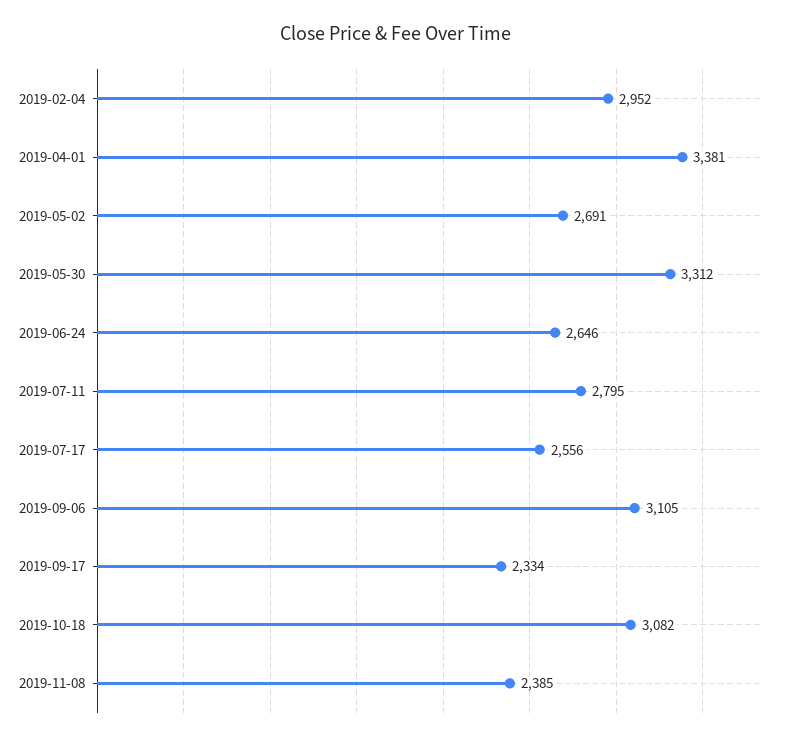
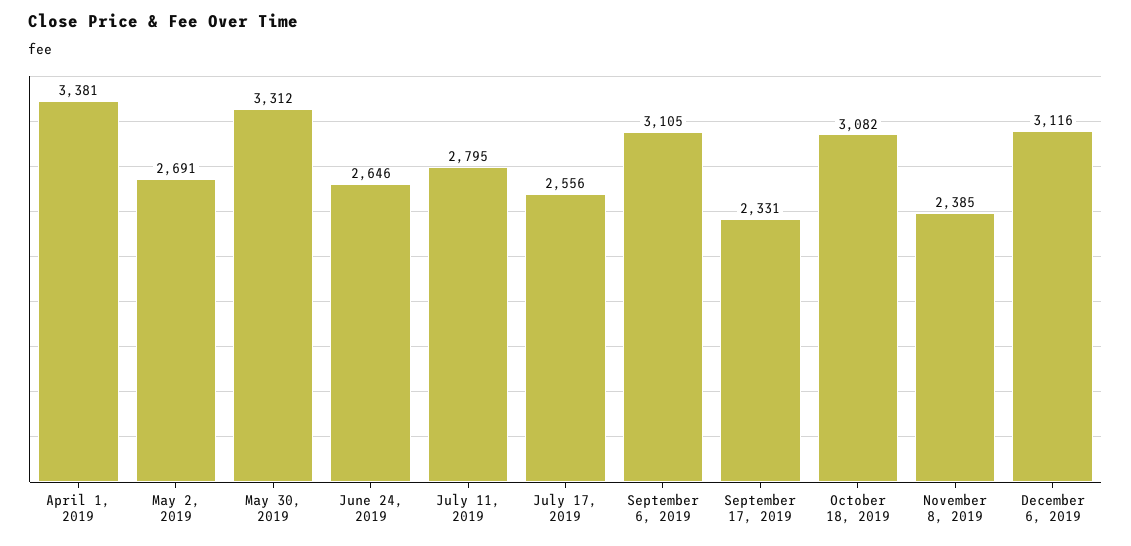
2019-02-04: 2952 -> none
2019-09-17: 2334 -> 2331
December 6, 2019: none -> 3116

